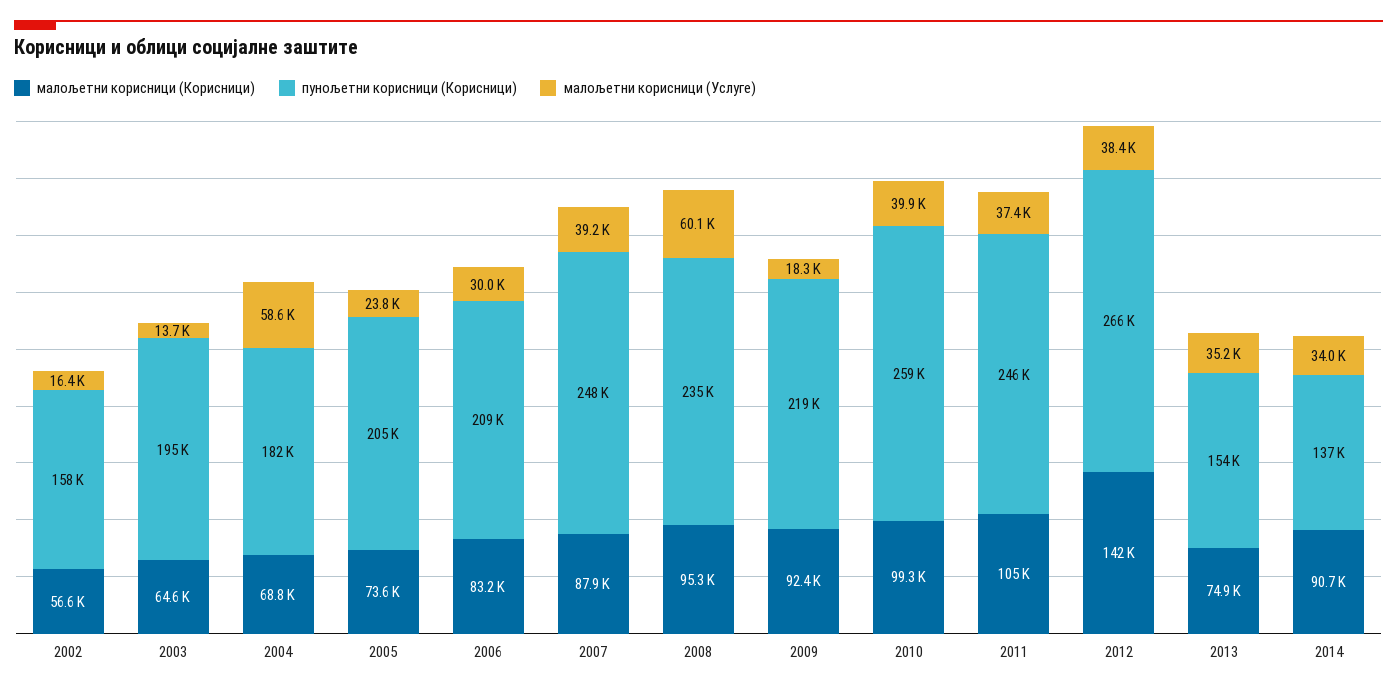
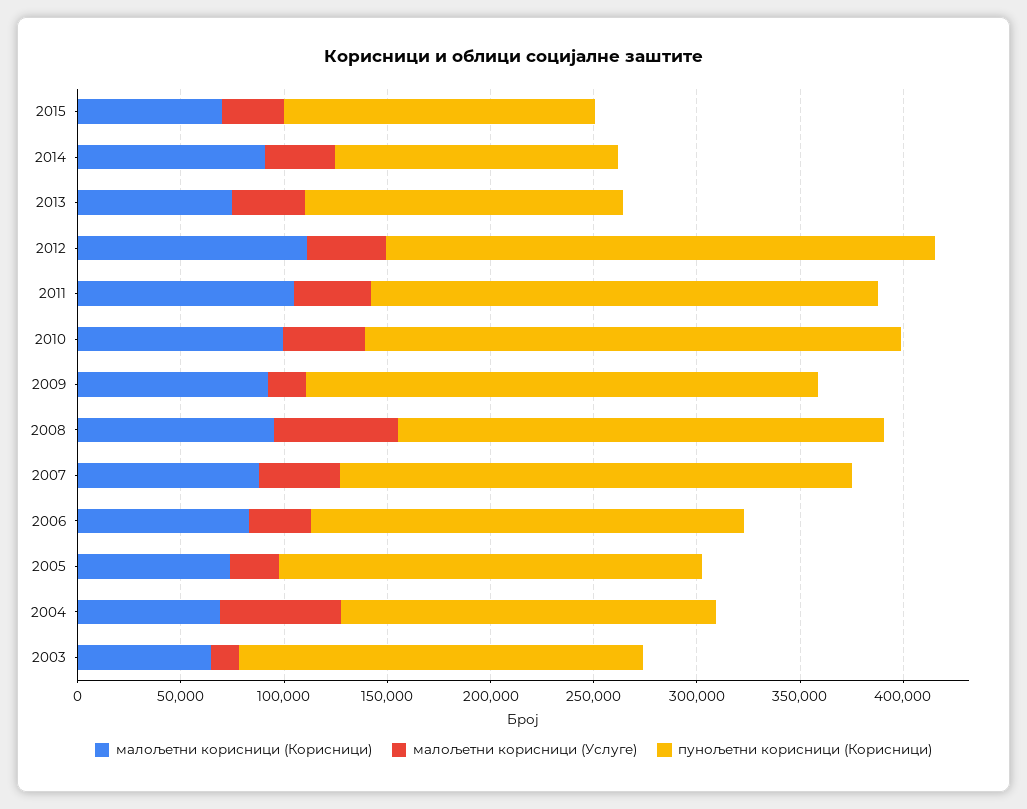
малољетни корисници (Корисници), 2002: 56600 -> none
пунољетни корисници (Корисници), 2002: 158000 -> none
малољетни корисници (Услуге), 2002: 16400 -> none
пунољетни корисници (Корисници), 2009: 219000 -> 250000
малољетни корисници (Корисници), 2012: 142000 -> 110000
малољетни корисници (Корисници), 2015: none -> 70000
малољетни корисници (Услуге), 2015: none -> 30000
пунољетни корисници (Корисници), 2015: none -> 150000

